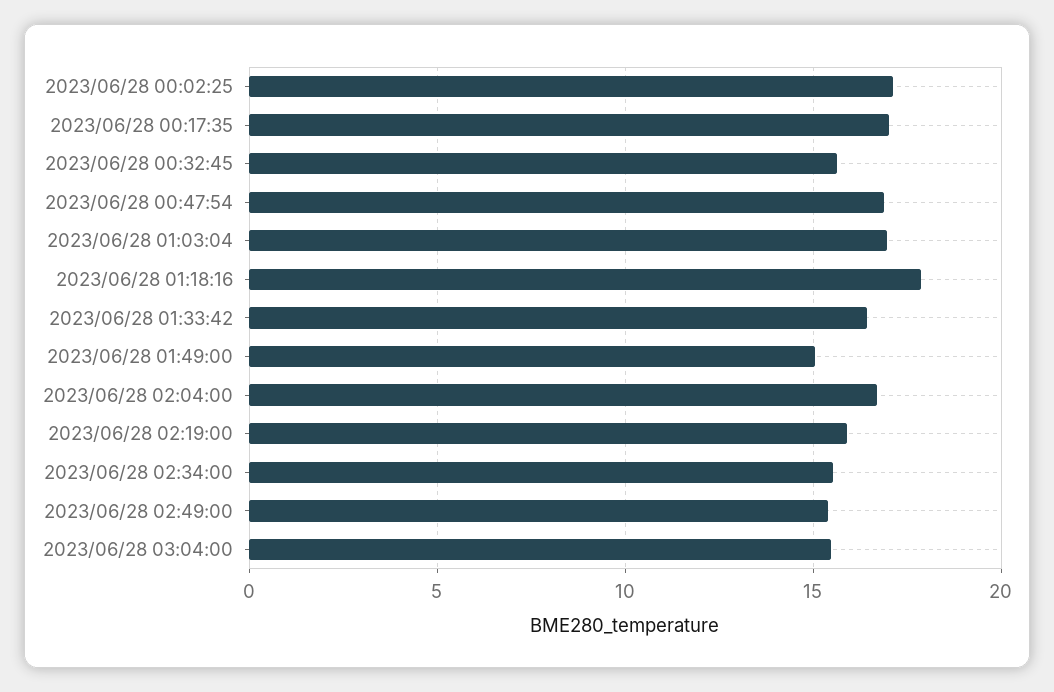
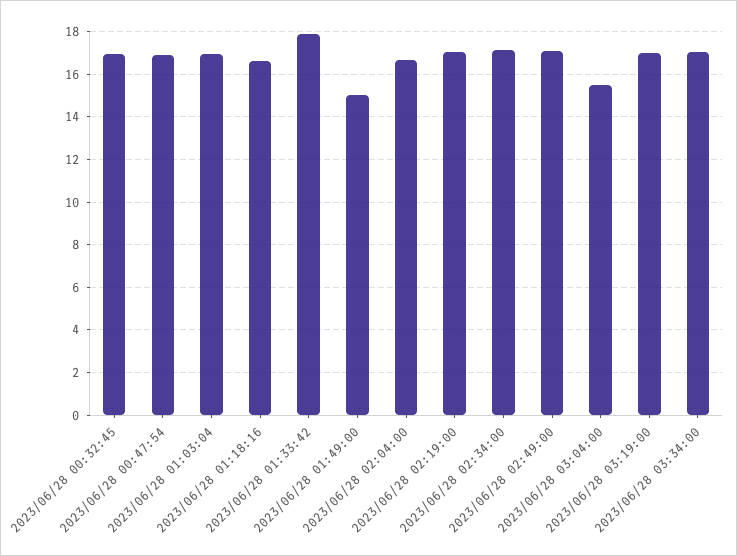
2023/06/28 00:02:25: 17 -> none
2023/06/28 00:17:35: 17 -> none
2023/06/28 00:32:45: 15.5 -> 17
2023/06/28 01:18:16: 18 -> 16.5
2023/06/28 01:33:42: 16.5 -> 18
2023/06/28 02:19:00: 16 -> 17
2023/06/28 02:34:00: 15.5 -> 17
2023/06/28 02:49:00: 15.5 -> 17
2023/06/28 03:19:00: none -> 17
2023/06/28 03:34:00: none -> 17

